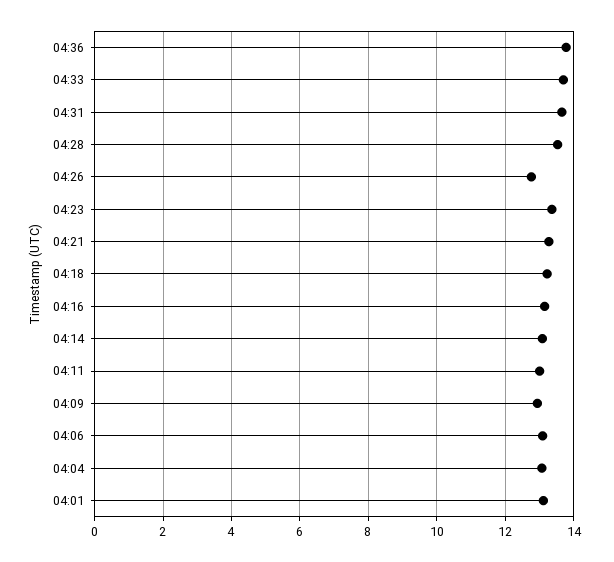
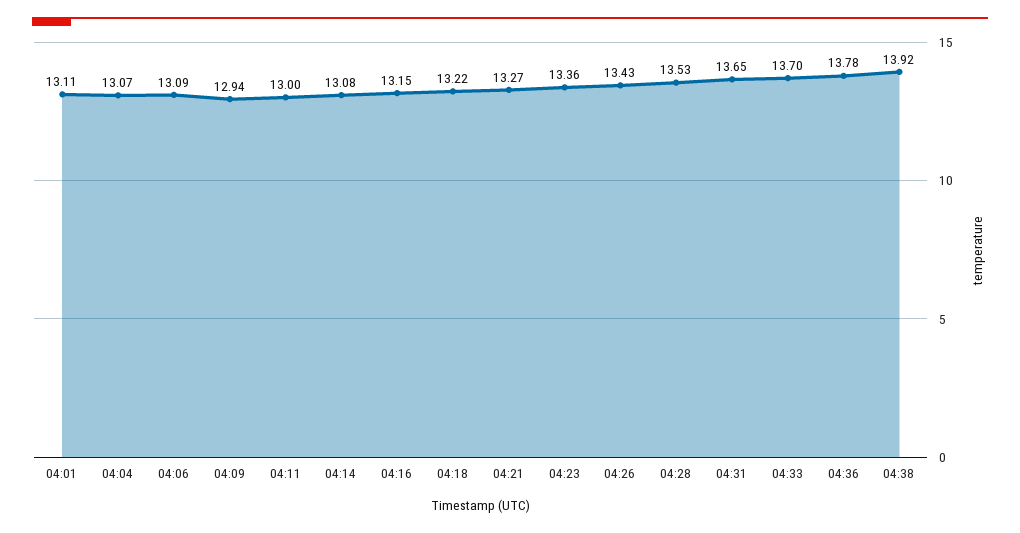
04:26: 12.8 -> 13.43
04:38: none -> 13.92

